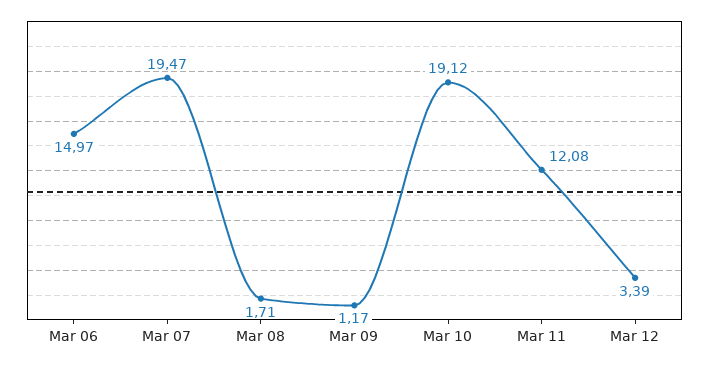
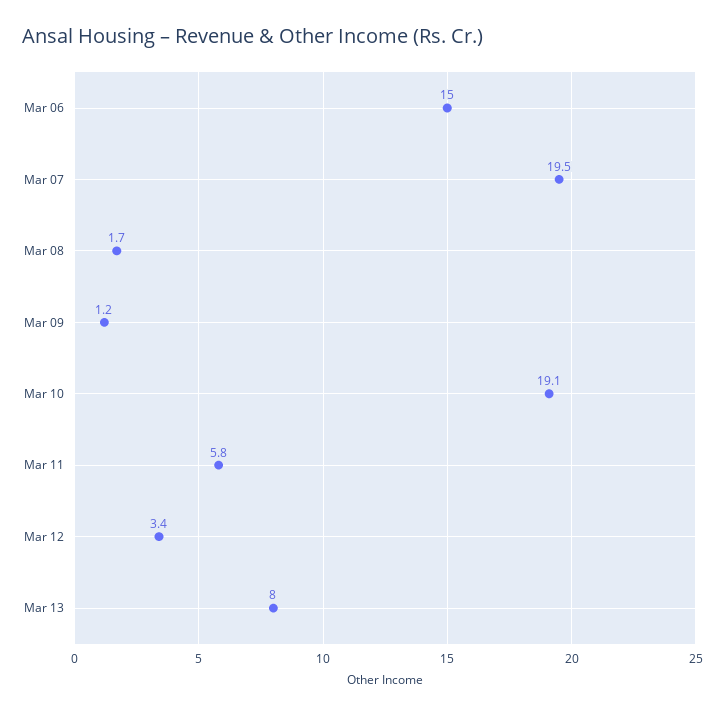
Mar 11: 12.08 -> 5.8
Mar 13: none -> 8

